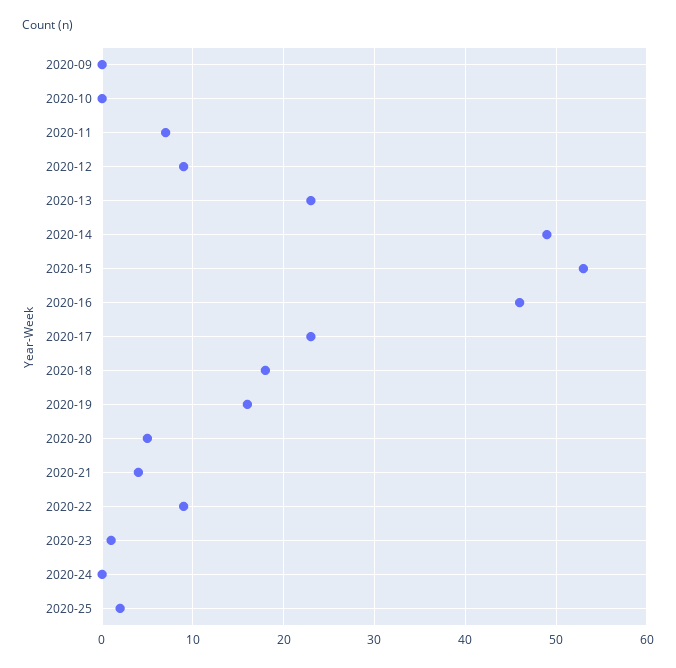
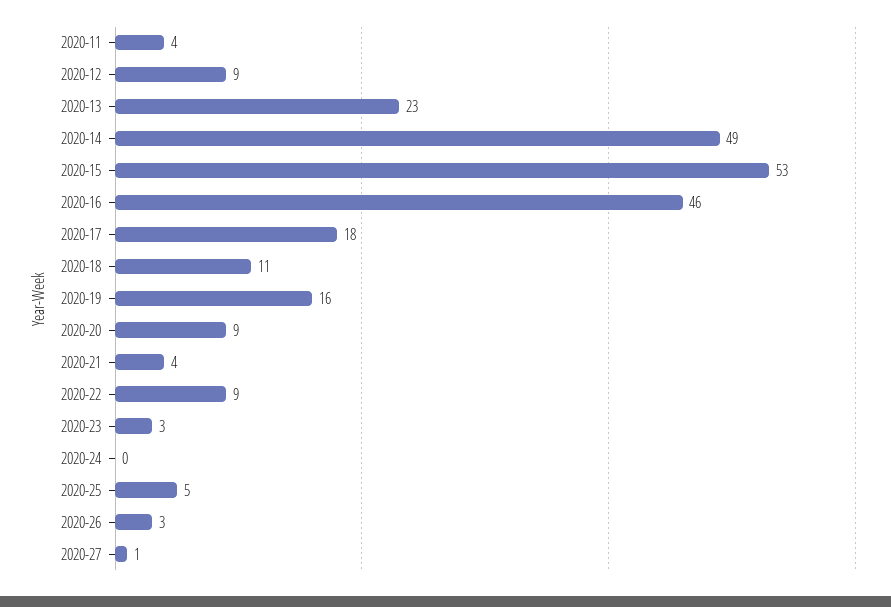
2020-09: 0 -> none
2020-10: 0 -> none
2020-11: 7 -> 4
2020-17: 23 -> 18
2020-18: 18 -> 11
2020-20: 5 -> 9
2020-23: 1 -> 3
2020-25: 2 -> 5
2020-26: none -> 3
2020-27: none -> 1

